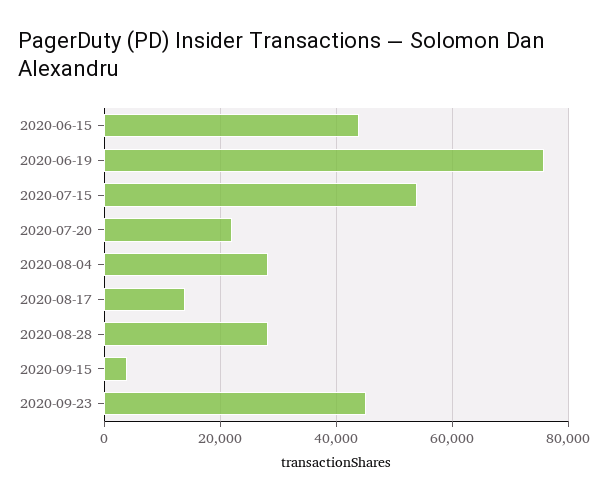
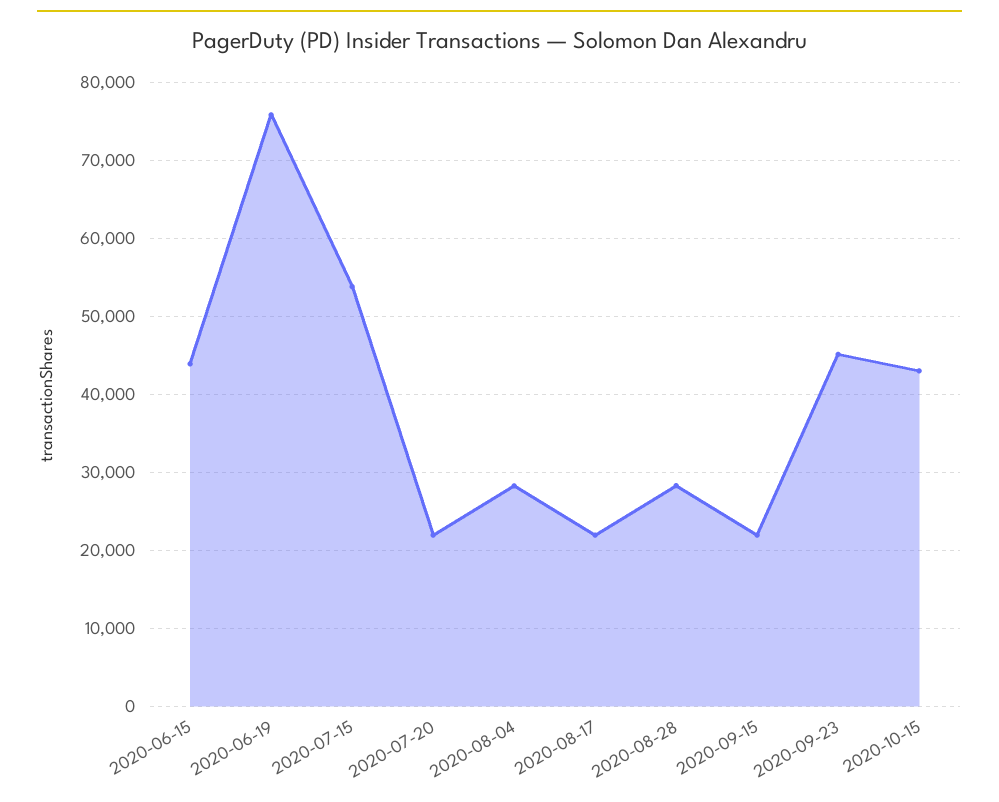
2020-08-17: 14000 -> 22000
2020-09-15: 4000 -> 22000
2020-10-15: none -> 43000

